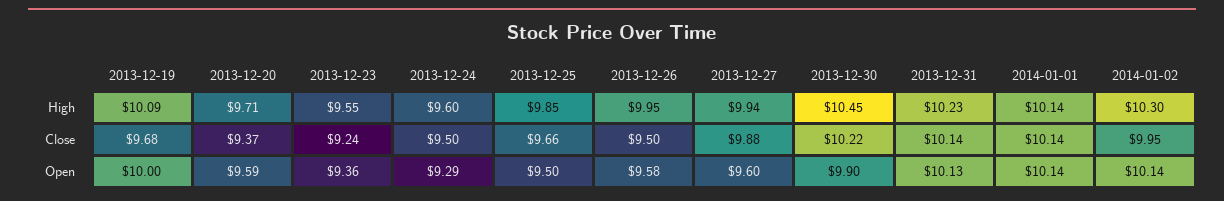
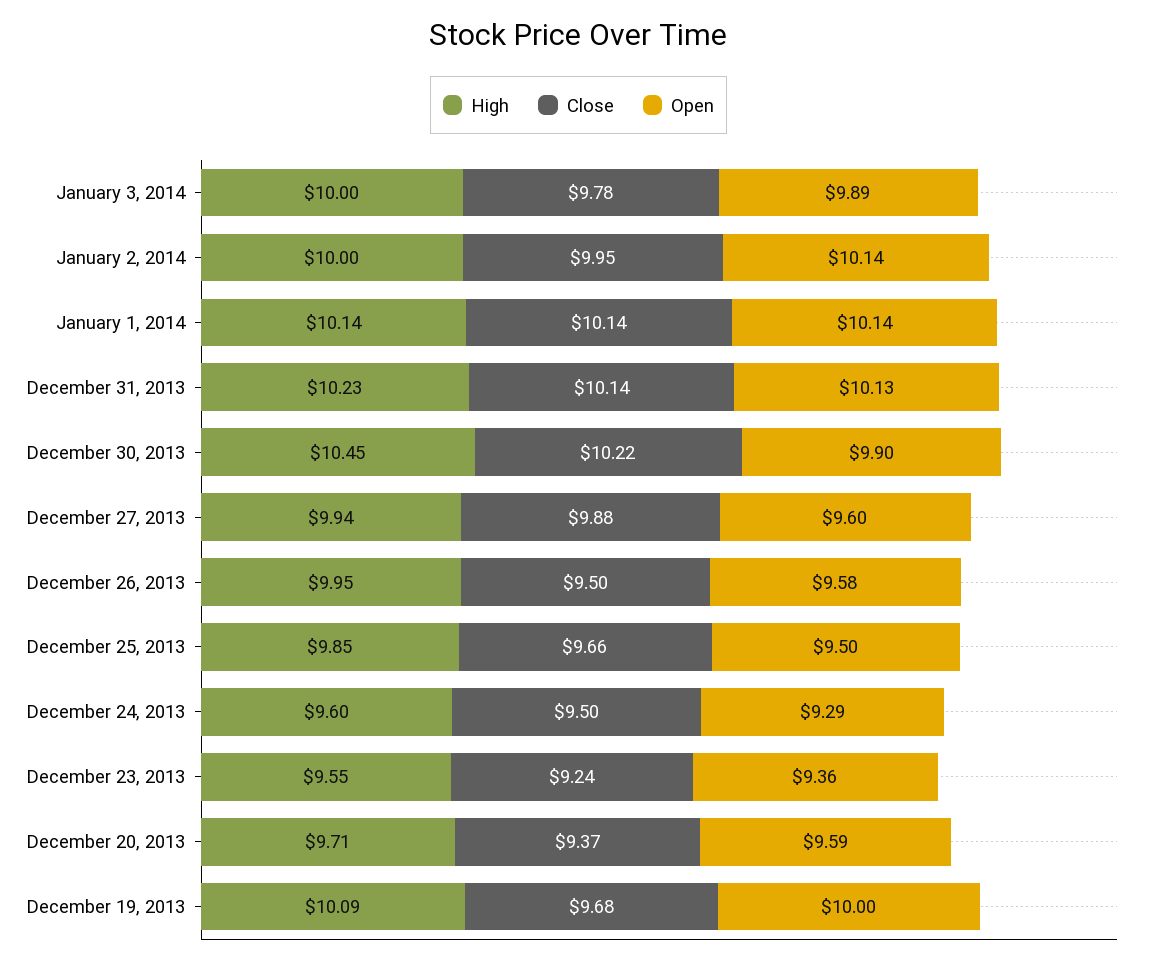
High, 2014-01-02: 10.3 -> 10
High, January 3, 2014: none -> 10
Close, January 3, 2014: none -> 9.78
Open, January 3, 2014: none -> 9.89

